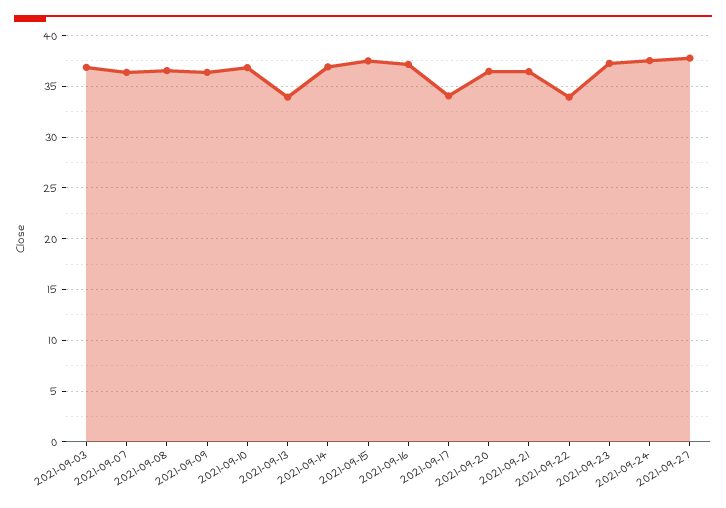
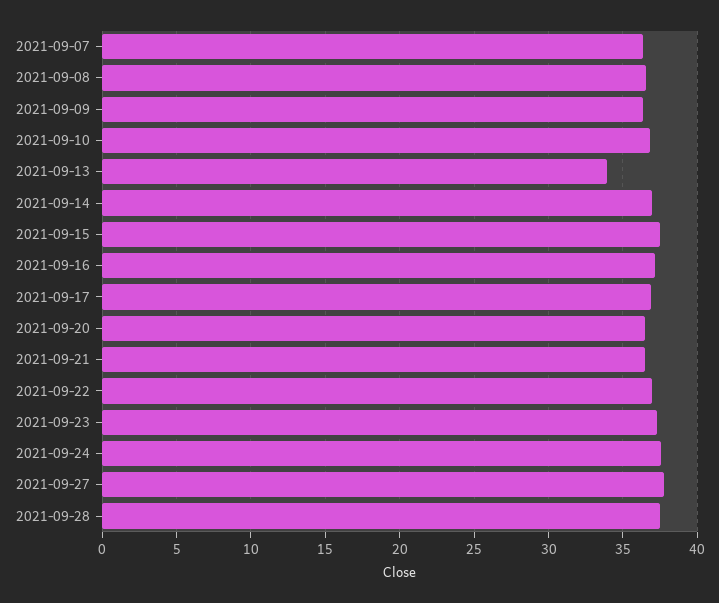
2021-09-03: 37 -> none
2021-09-17: 34 -> 37
2021-09-22: 34 -> 37
2021-09-28: none -> 37.5

